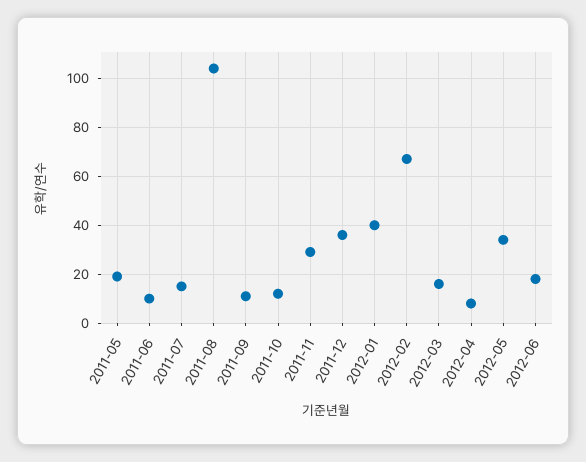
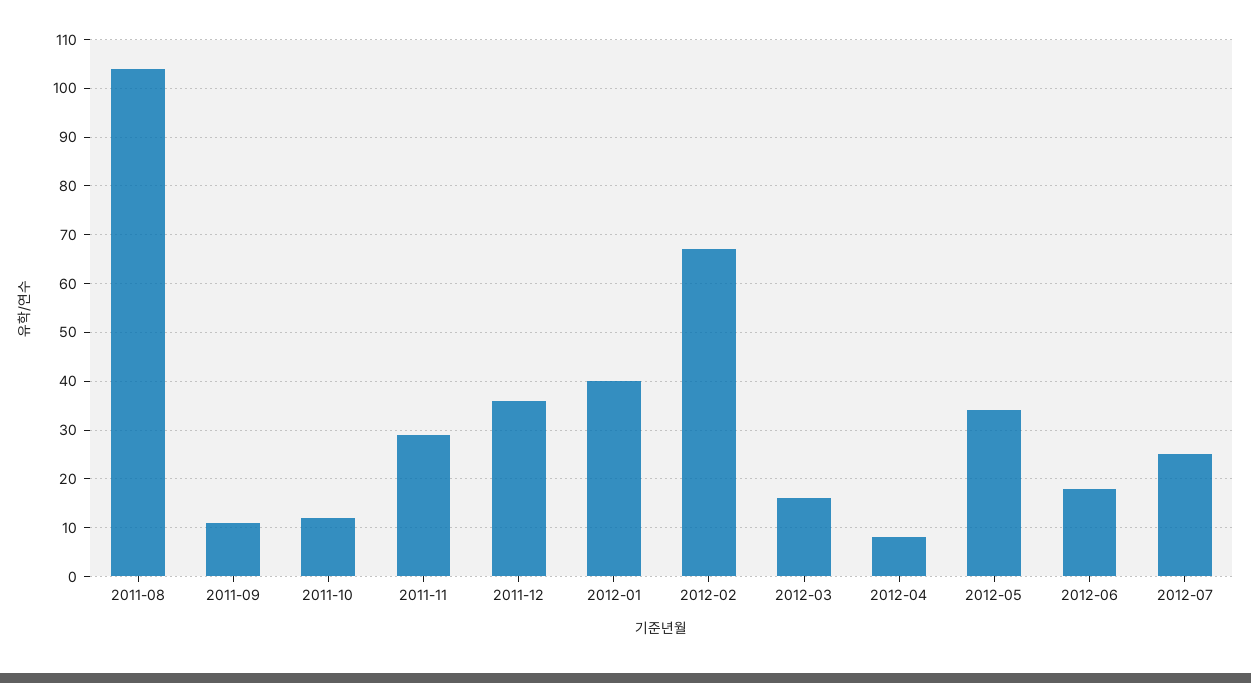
2011-05: 20 -> none
2011-06: 10 -> none
2011-07: 15 -> none
2012-07: none -> 25

